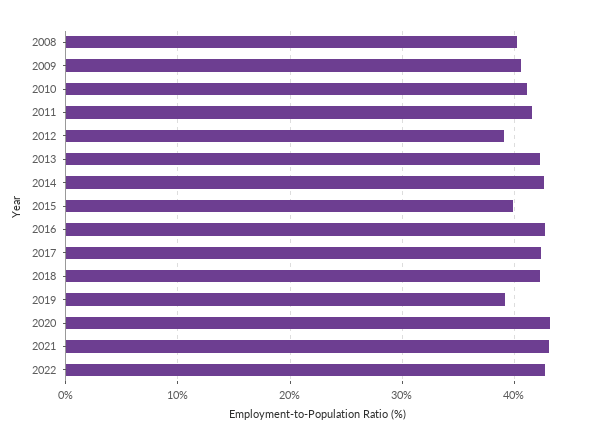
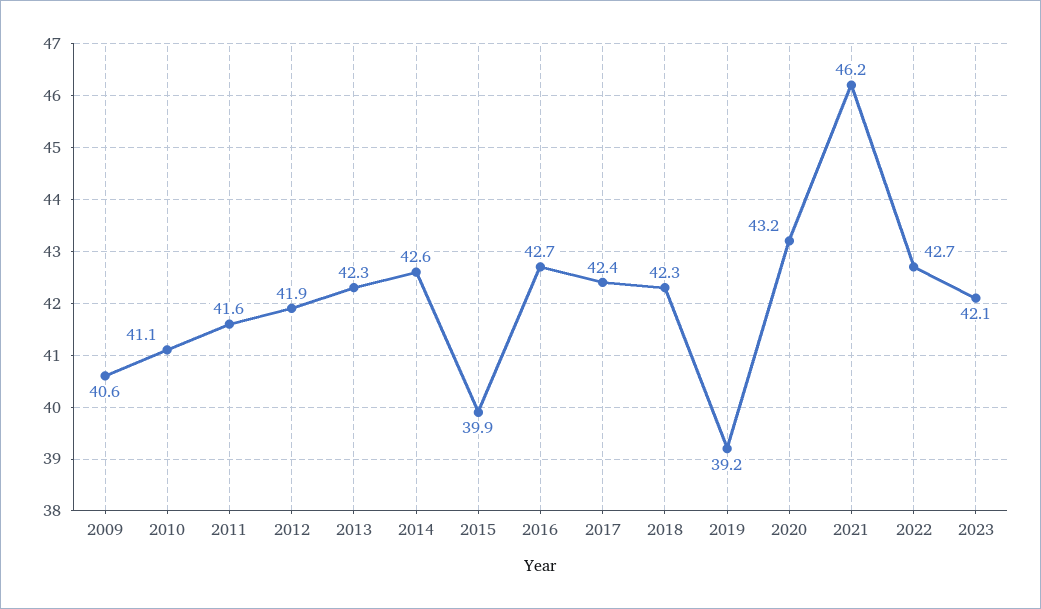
2008: 40 -> none
2012: 39 -> 41.9
2021: 43 -> 46.2
2023: none -> 42.1

